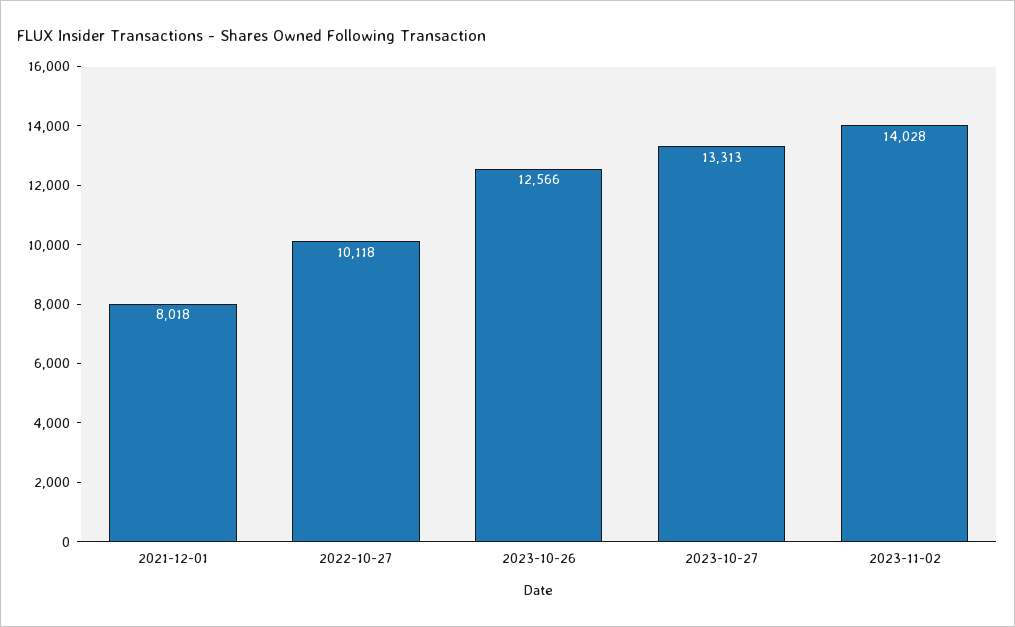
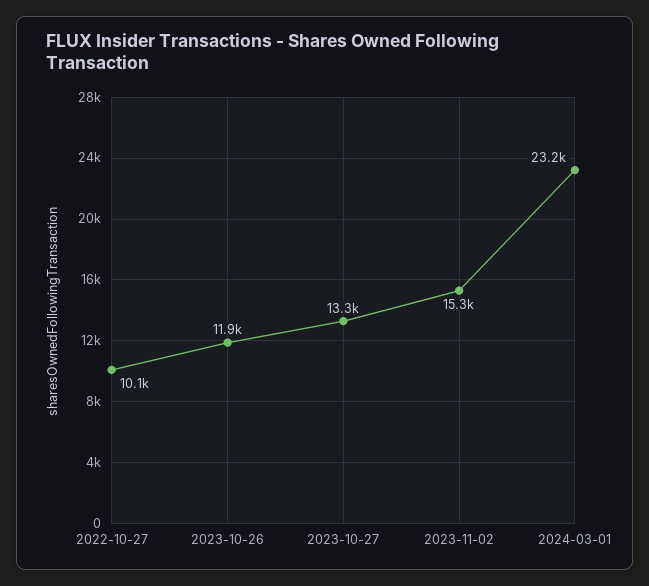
2021-12-01: 8018 -> none
2023-10-26: 12566 -> 11900
2023-11-02: 14028 -> 15300
2024-03-01: none -> 23200

